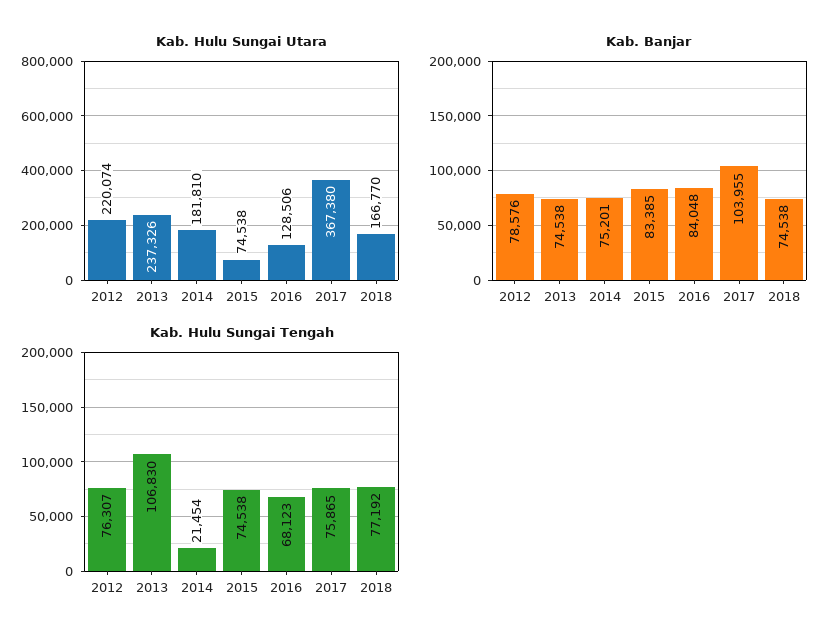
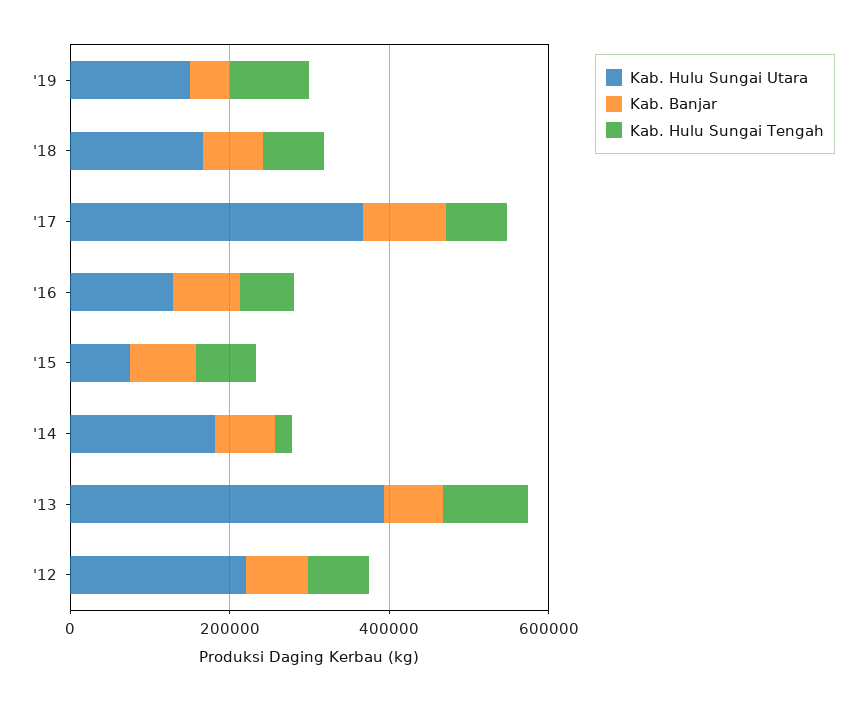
Kab. Hulu Sungai Utara, 2013: 237326 -> 400000
Kab. Hulu Sungai Utara, '19: none -> 150000
Kab. Banjar, '19: none -> 50000
Kab. Hulu Sungai Tengah, '19: none -> 100000

